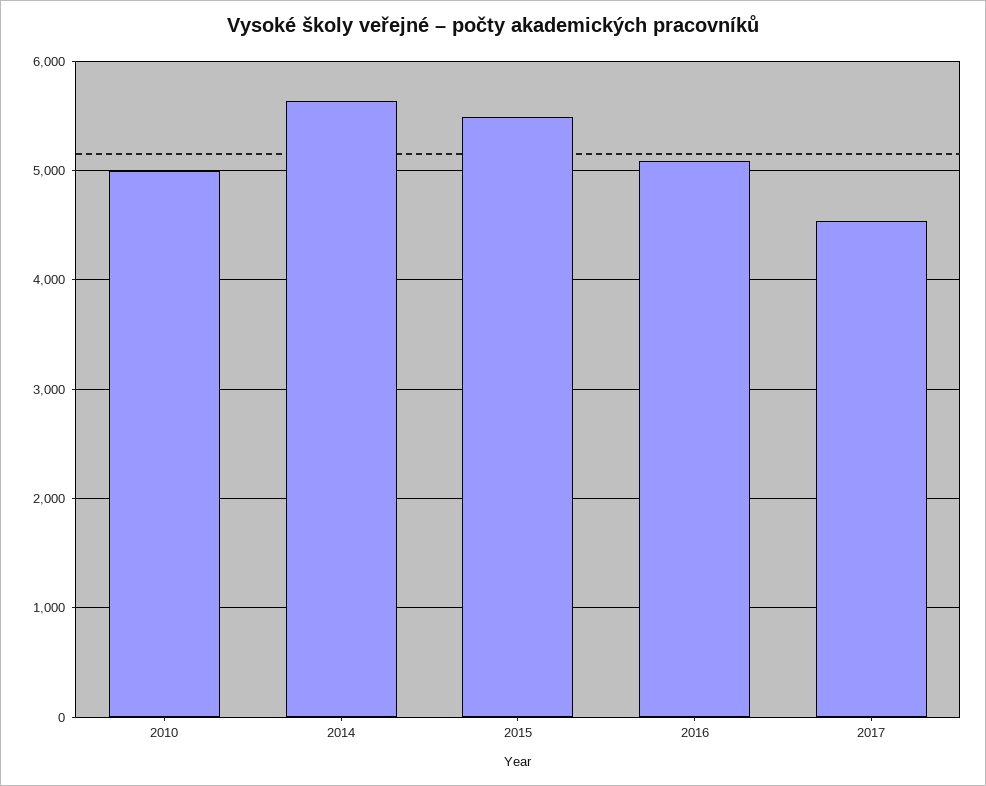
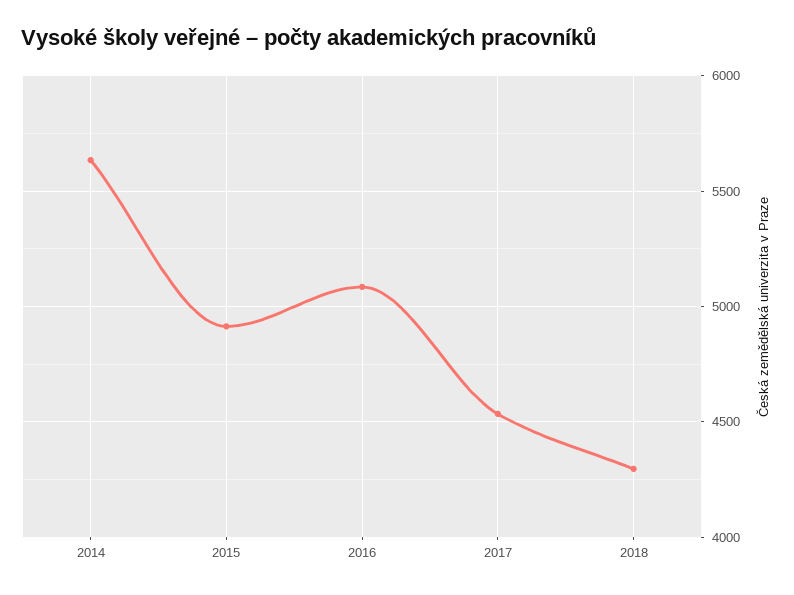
2010: 5000 -> none
2015: 5500 -> 4900
2018: none -> 4300

